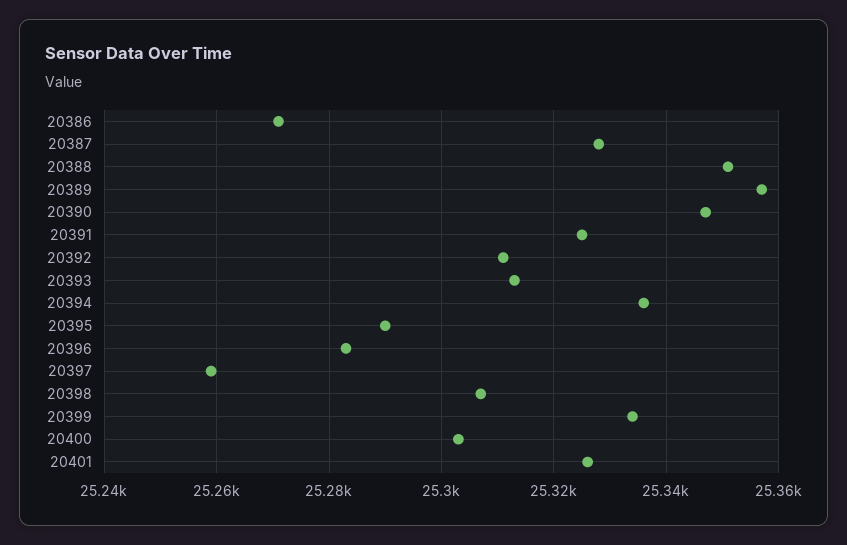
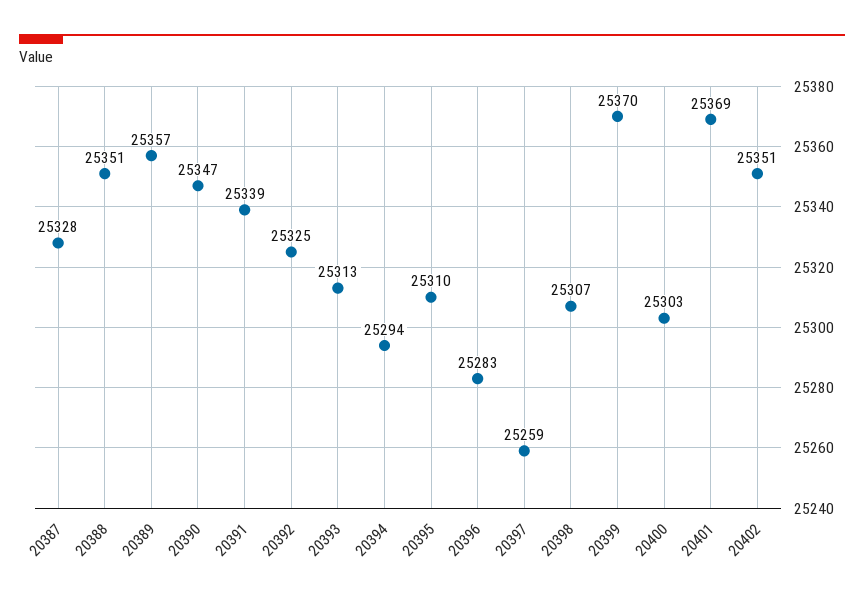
20386: 25270 -> none
20391: 25325 -> 25339
20392: 25310 -> 25325
20394: 25335 -> 25294
20395: 25290 -> 25310
20399: 25335 -> 25370
20401: 25325 -> 25369
20402: none -> 25351

